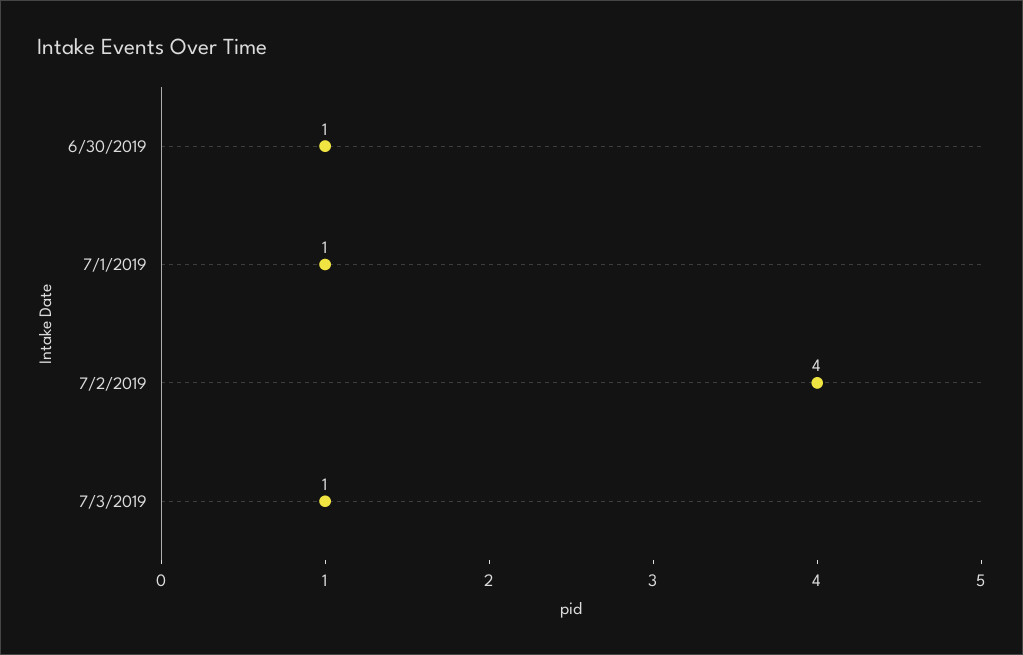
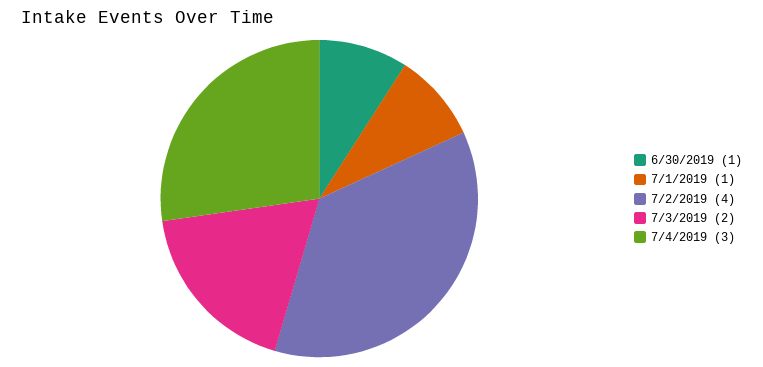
7/3/2019: 1 -> 2
7/4/2019: none -> 3

